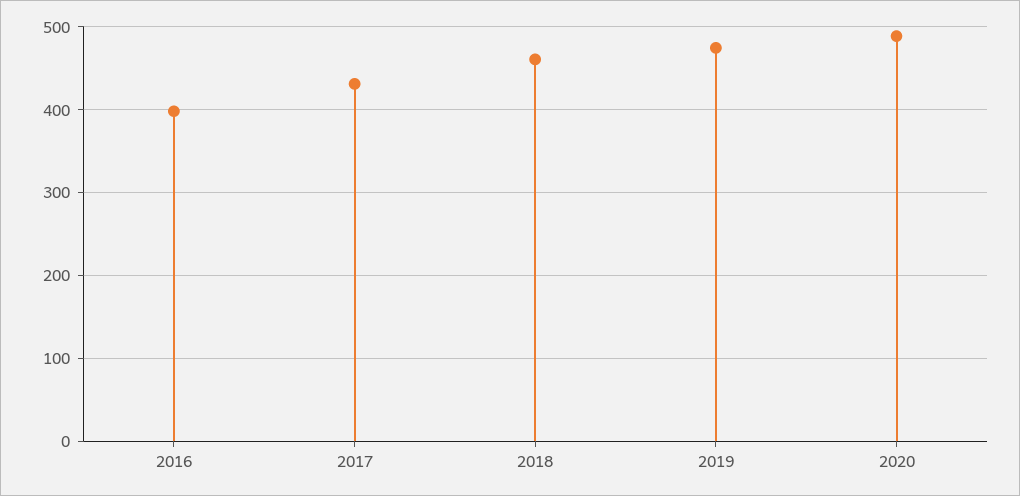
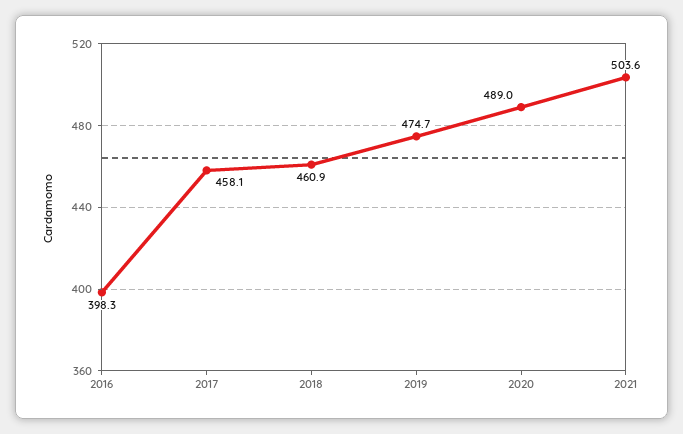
2017: 430 -> 458.1
2021: none -> 503.6

